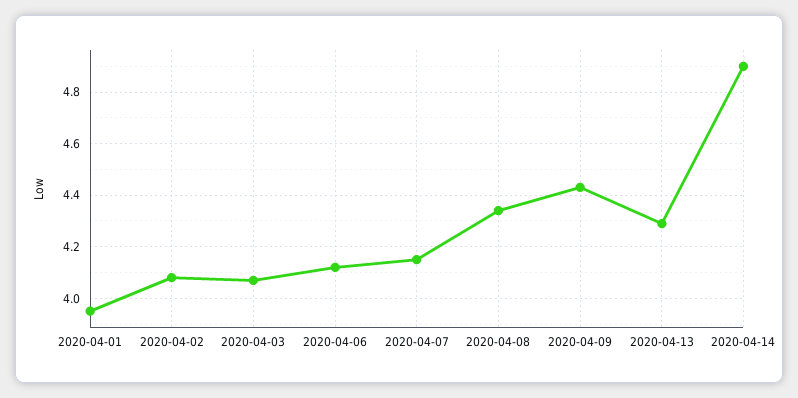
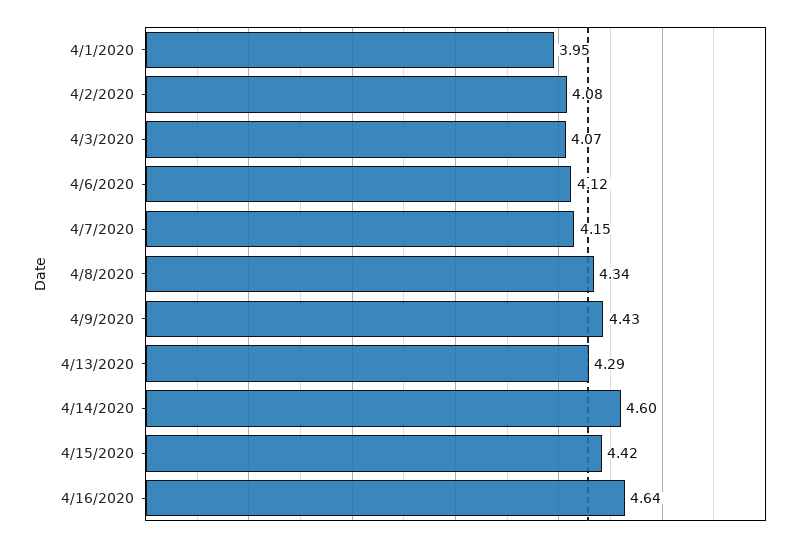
2020-04-14: 4.9 -> 4.6
4/15/2020: none -> 4.42
4/16/2020: none -> 4.64

